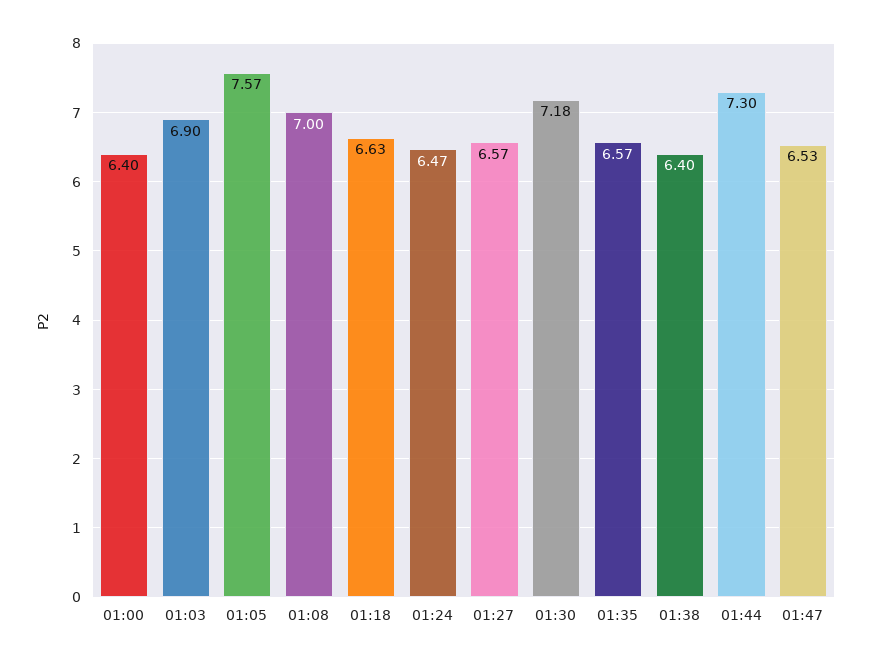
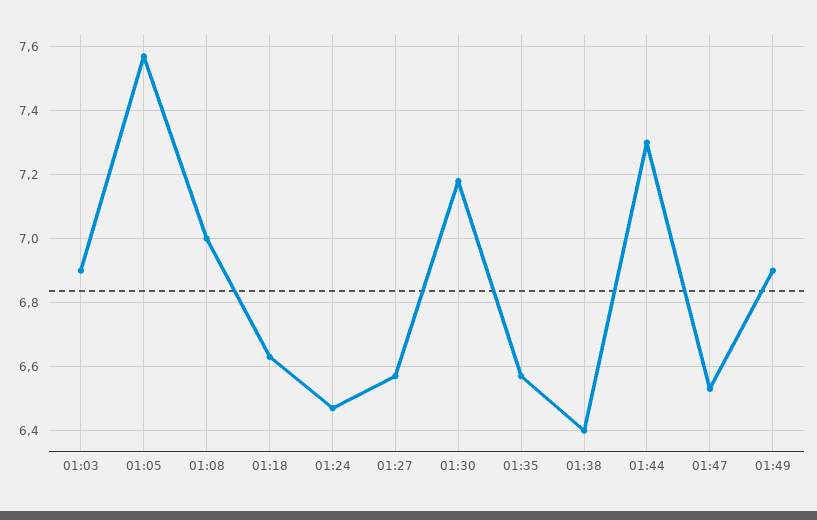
01:00: 6.4 -> none
01:49: none -> 6.9

